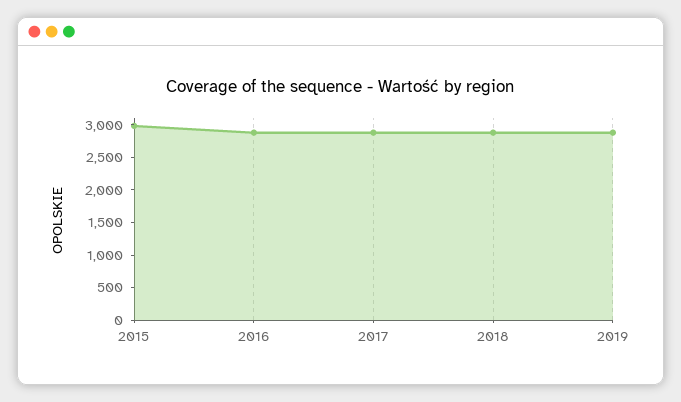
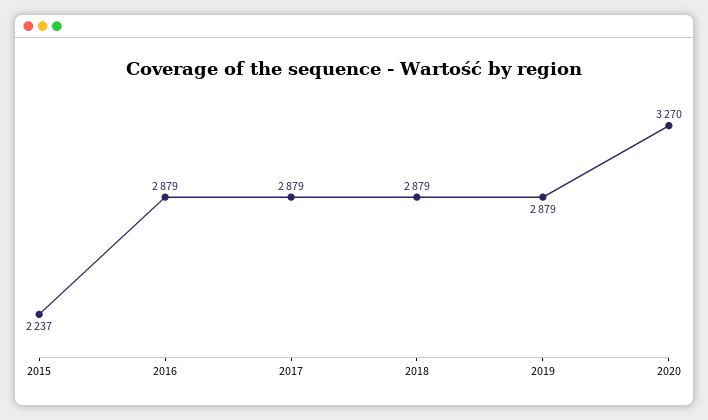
2015: 3000 -> 2237
2020: none -> 3270

